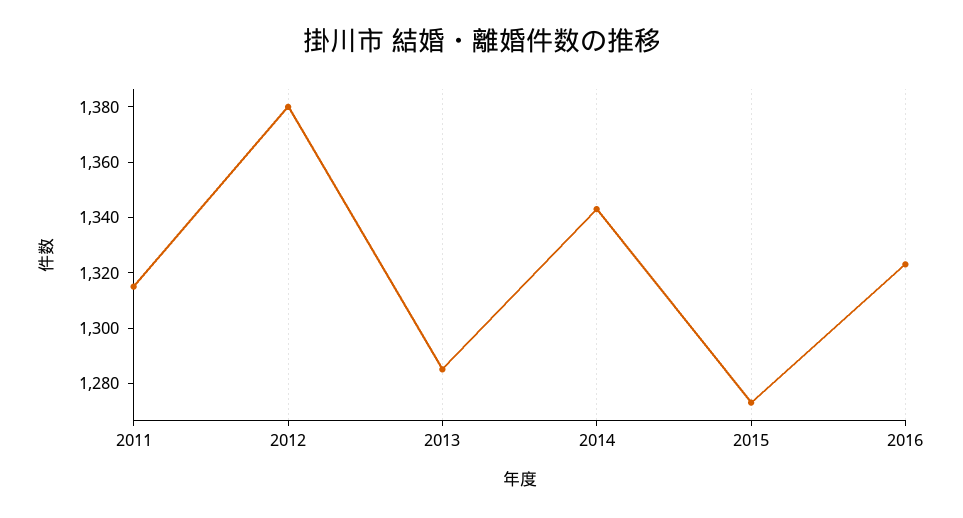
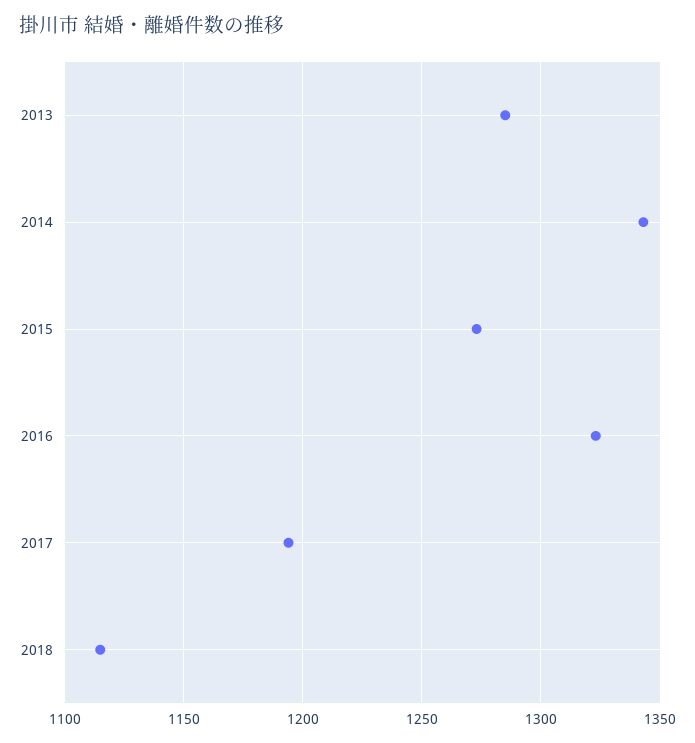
2011: 1315 -> none
2012: 1380 -> none
2017: none -> 1195
2018: none -> 1115

